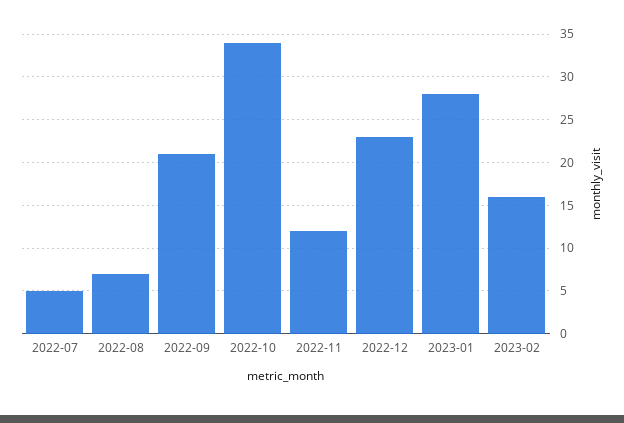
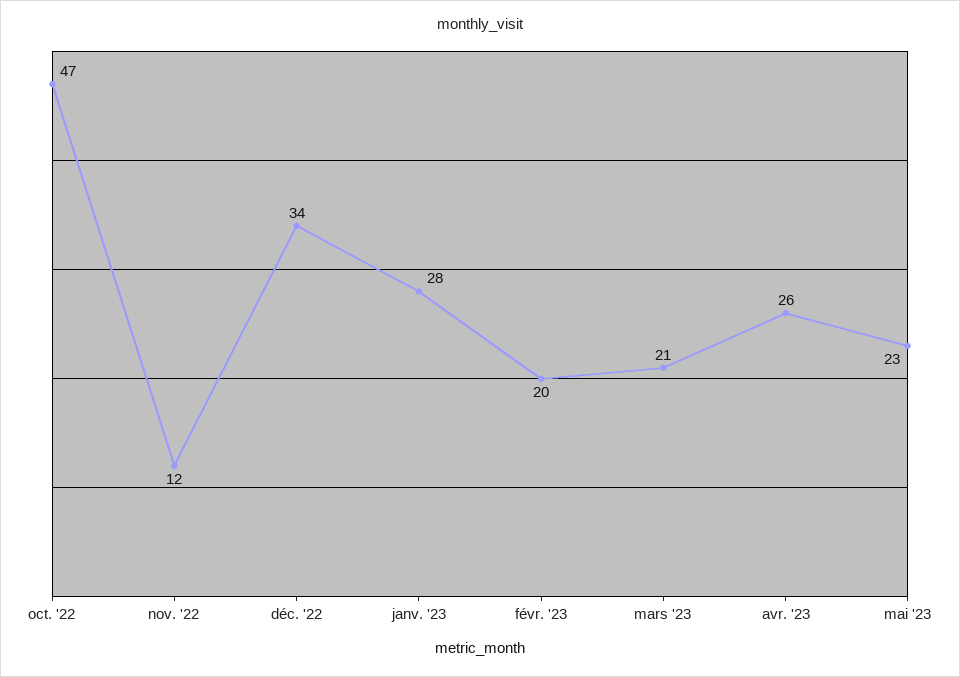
2022-07: 5 -> none
2022-08: 7 -> none
2022-09: 21 -> none
2022-10: 34 -> 47
2022-12: 23 -> 34
2023-02: 16 -> 20
mars '23: none -> 21
avr. '23: none -> 26
mai '23: none -> 23

